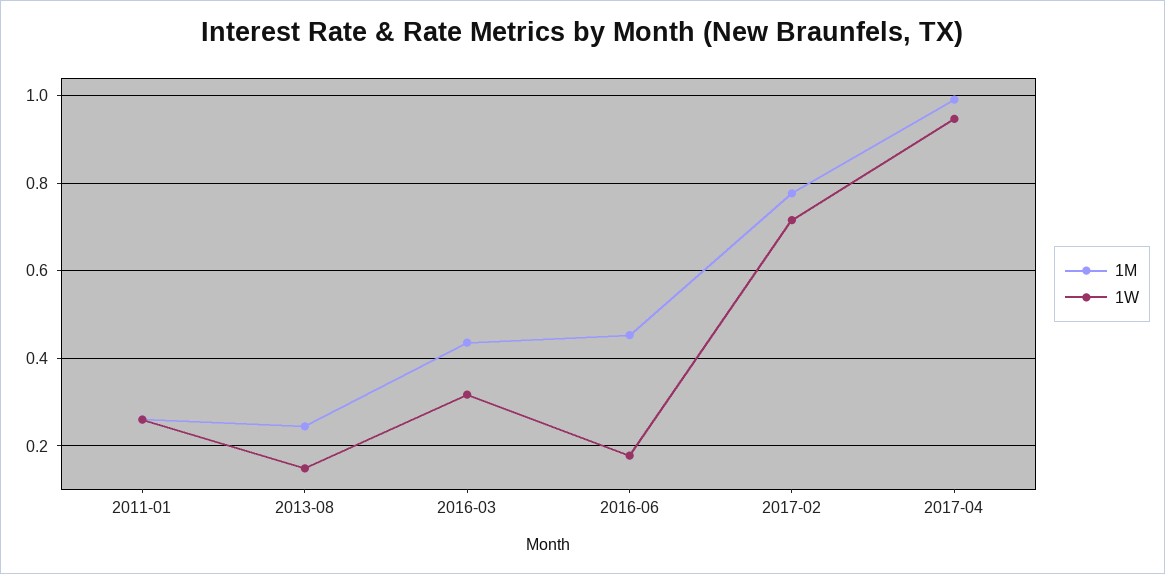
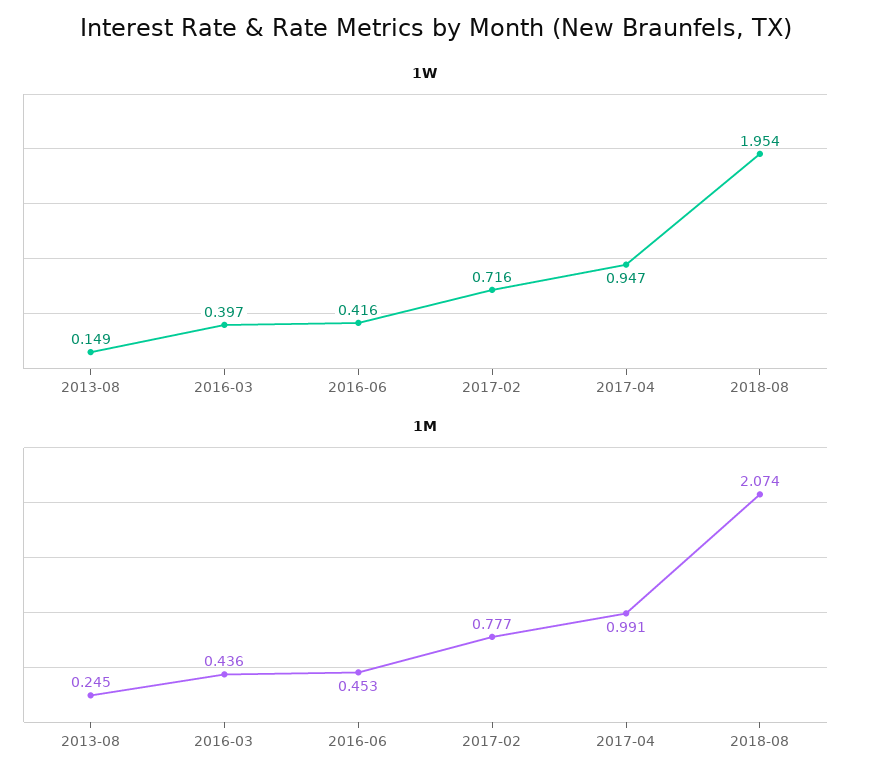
1M, 2011-01: 0.26 -> none
1W, 2011-01: 0.26 -> none
1W, 2016-03: 0.32 -> 0.397
1W, 2016-06: 0.18 -> 0.416
1W, 2018-08: none -> 1.954
1M, 2018-08: none -> 2.074

